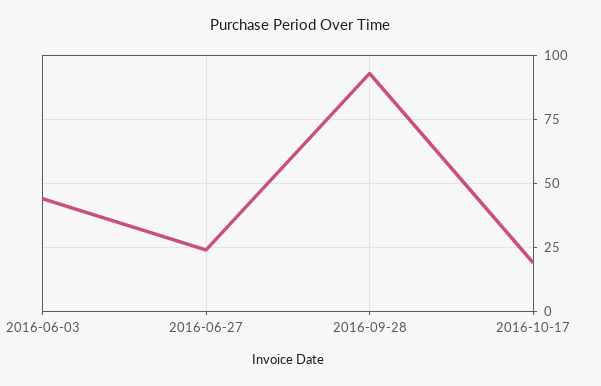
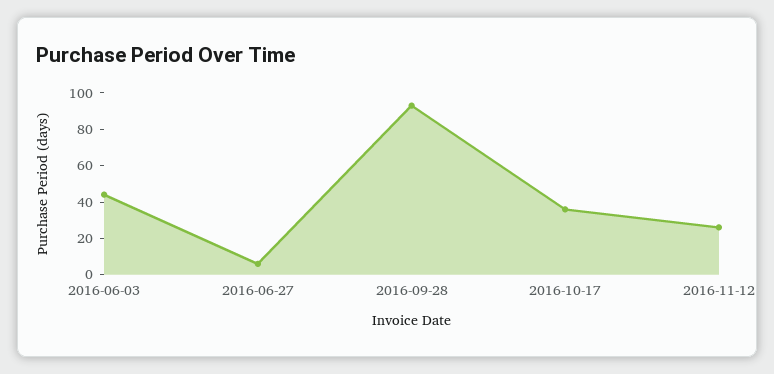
2016-06-27: 25 -> 5
2016-10-17: 20 -> 35
2016-11-12: none -> 25

